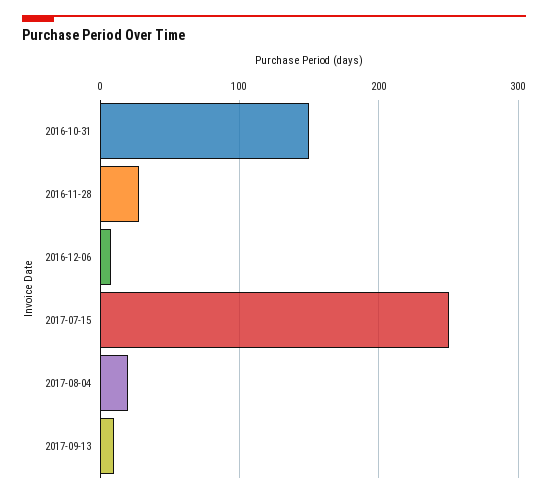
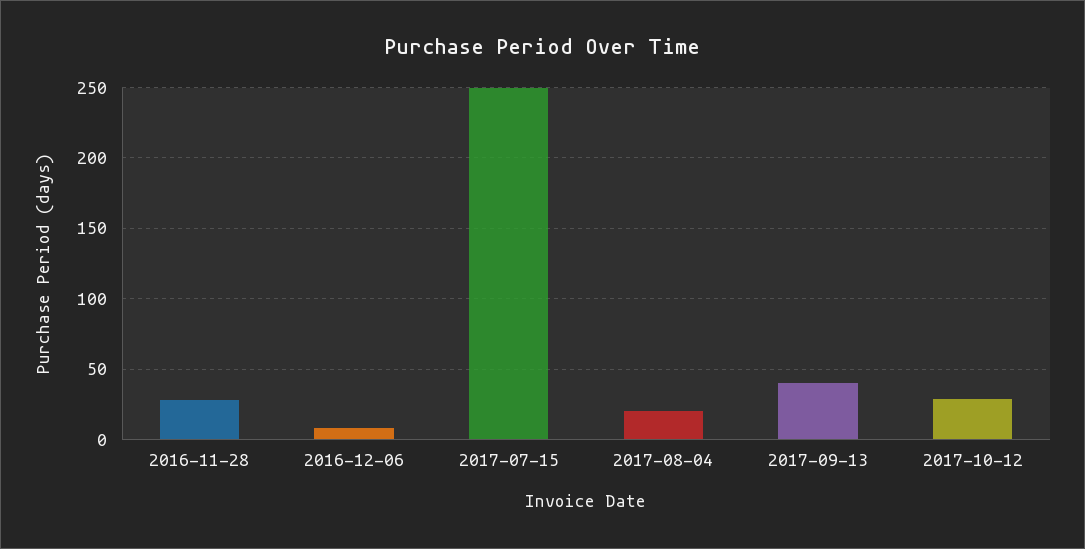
2016-10-31: 150 -> none
2017-09-13: 10 -> 40
2017-10-12: none -> 30

